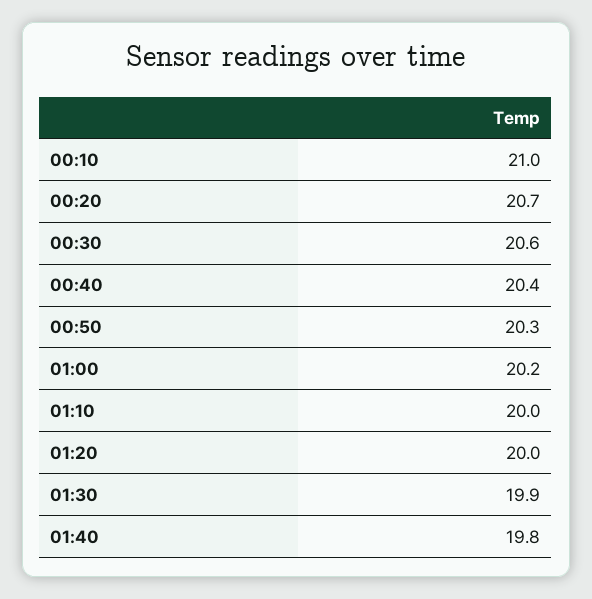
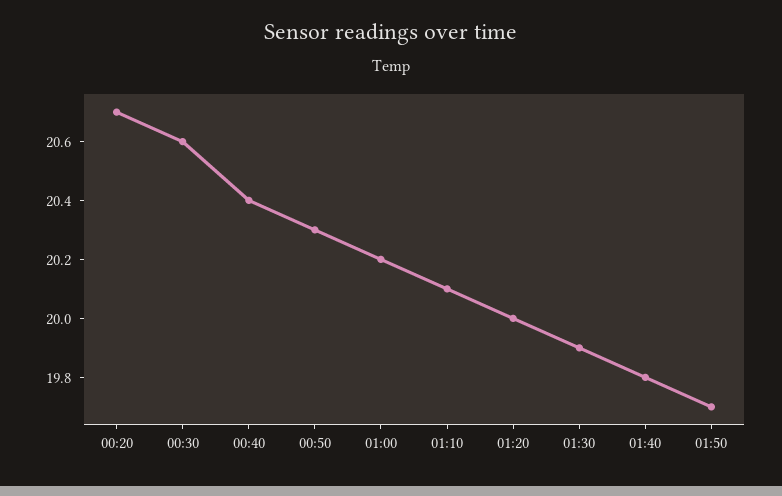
00:10: 21 -> none
01:10: 20 -> 20.1
01:50: none -> 19.7

